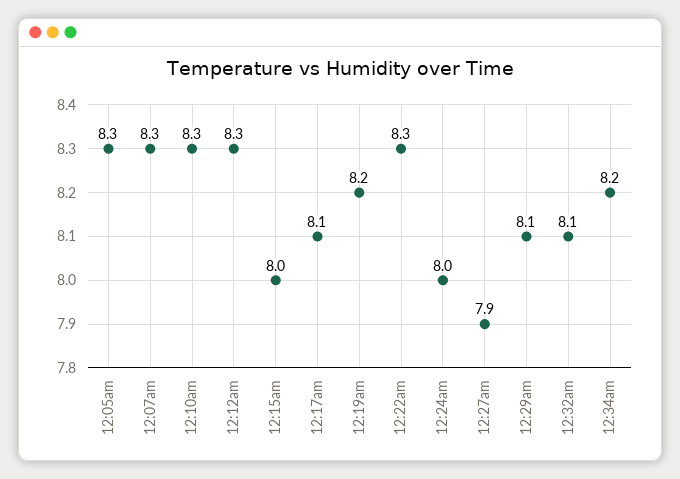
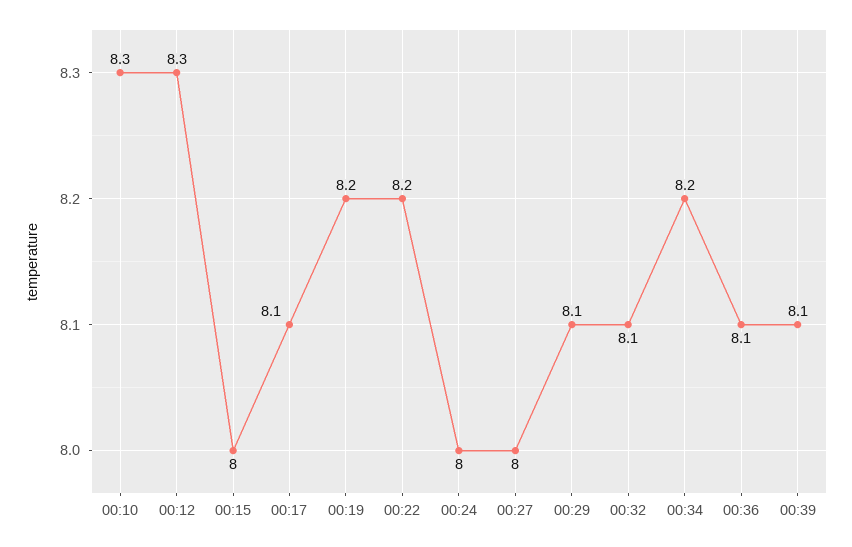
12:05am: 8.3 -> none
12:07am: 8.3 -> none
12:22am: 8.3 -> 8.2
12:27am: 7.9 -> 8
00:36: none -> 8.1
00:39: none -> 8.1

